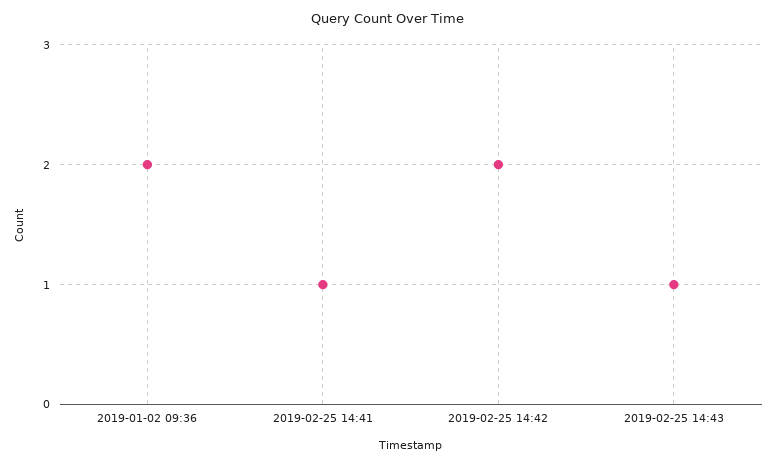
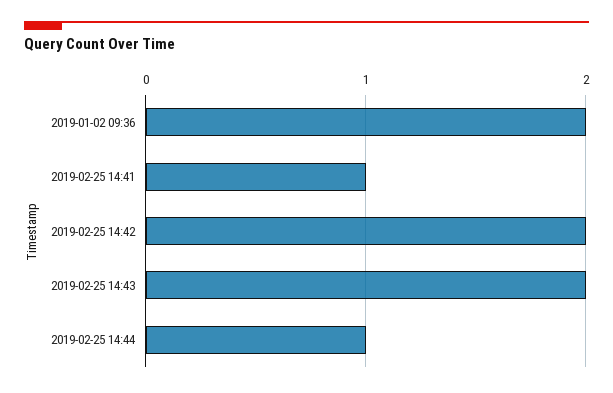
2019-02-25 14:43: 1 -> 2
2019-02-25 14:44: none -> 1

